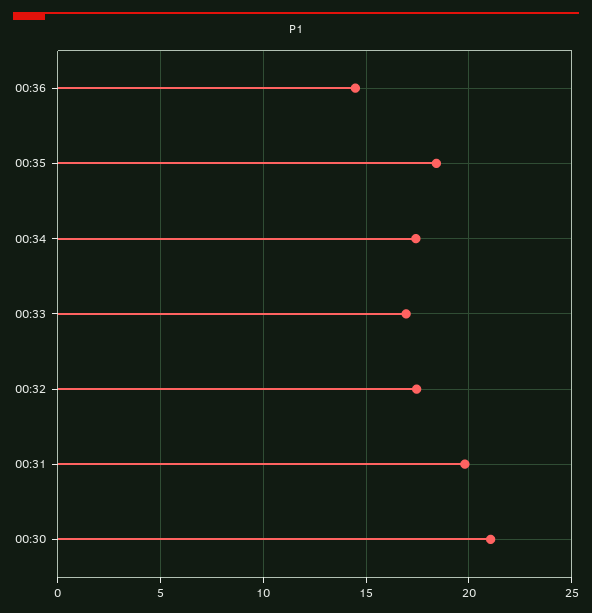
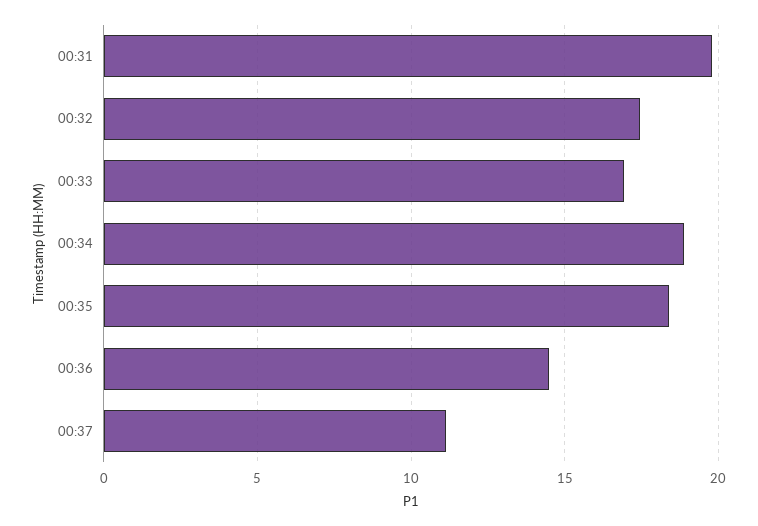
00:34: 17.5 -> 19
00:30: 21 -> none
00:37: none -> 11

